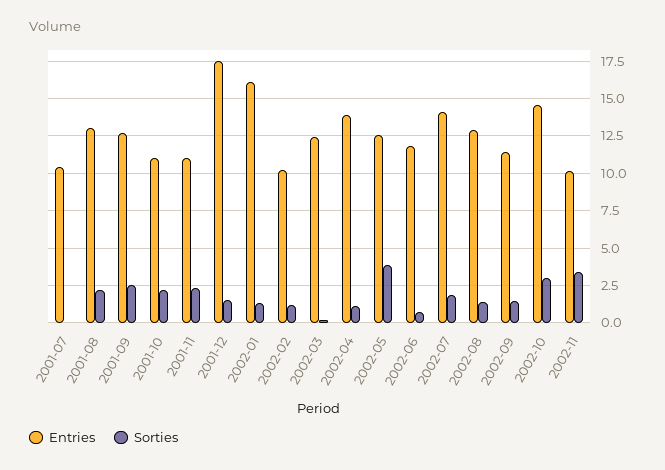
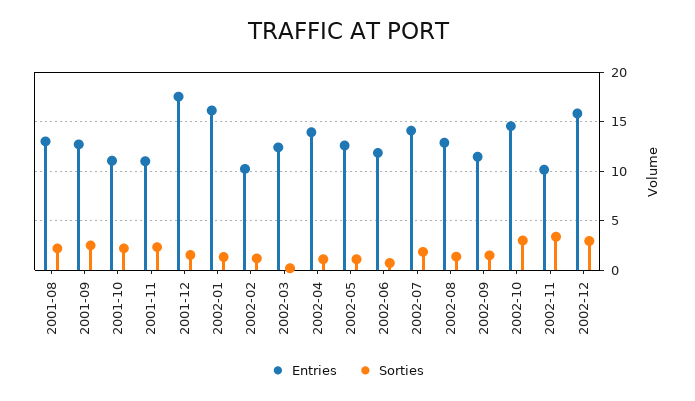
Entries, 2001-07: 10.5 -> none
Sorties, 2001-07: 0 -> none
Sorties, 2002-05: 4 -> 1
Entries, 2002-12: none -> 16
Sorties, 2002-12: none -> 3

